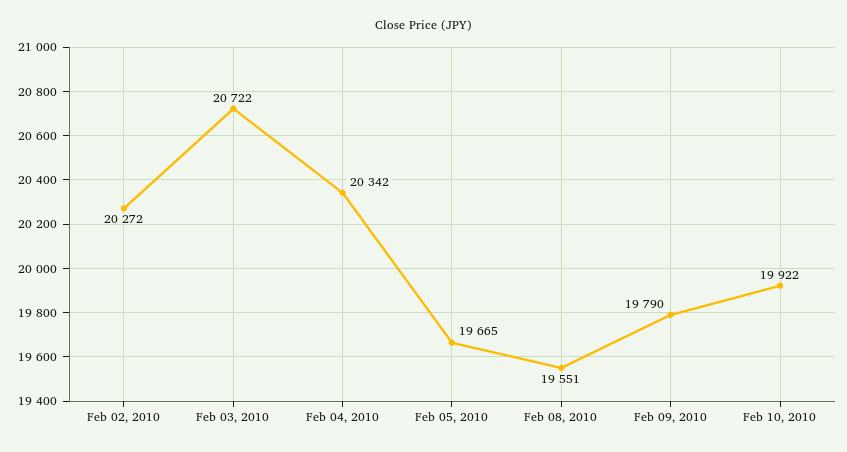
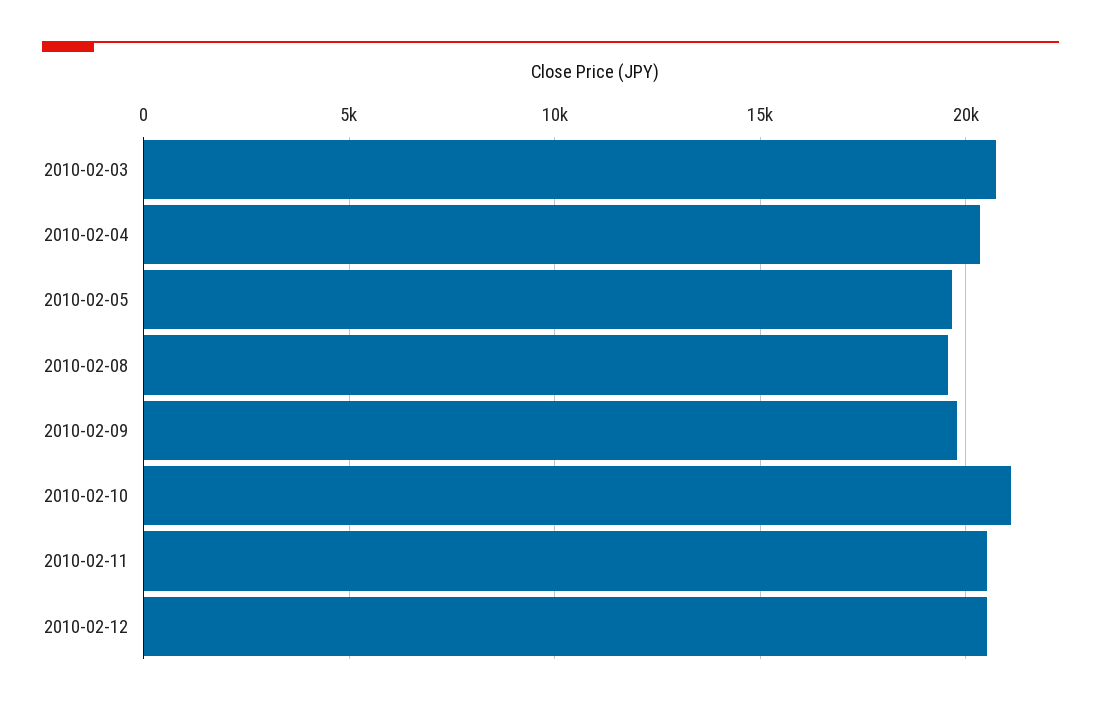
Feb 02, 2010: 20272 -> none
Feb 10, 2010: 19922 -> 21000
2010-02-11: none -> 20500
2010-02-12: none -> 20500

